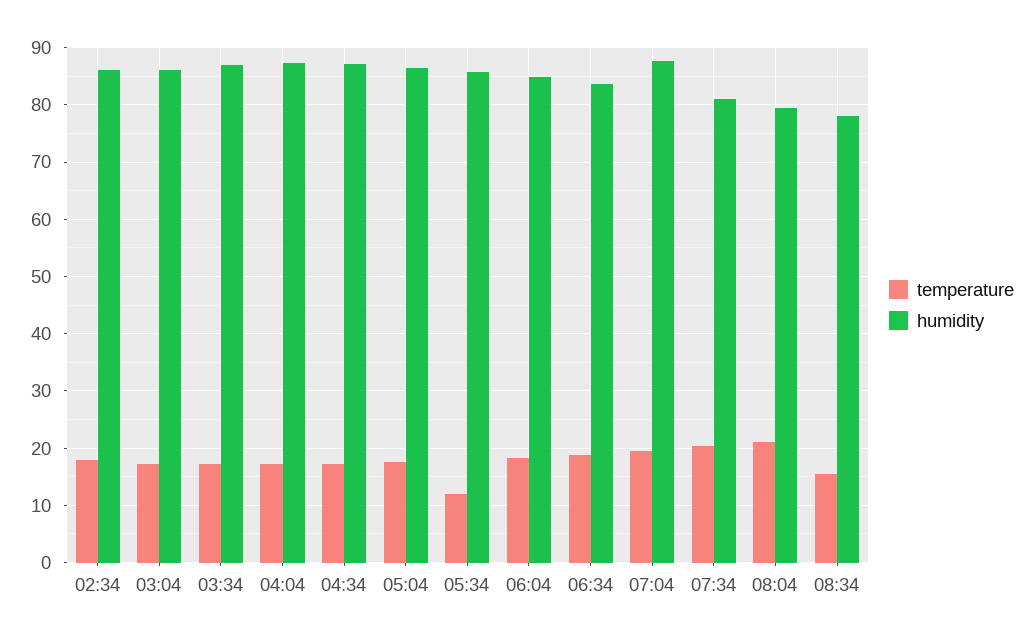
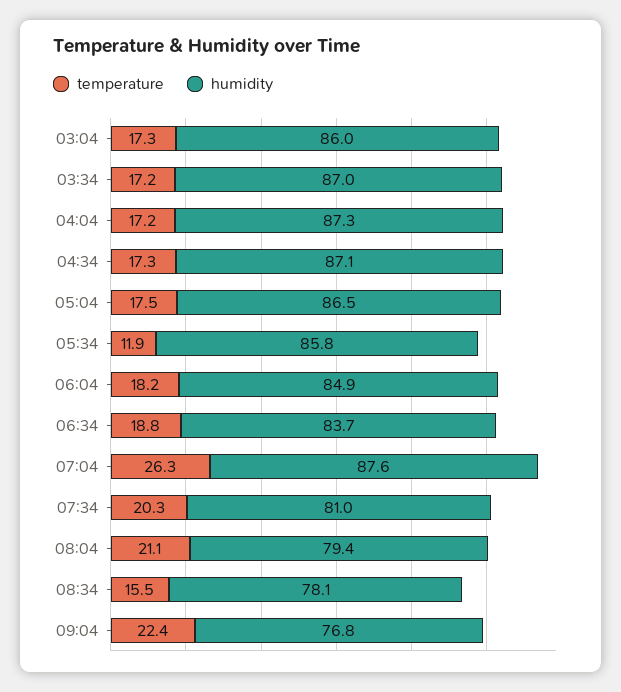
temperature, 02:34: 18 -> none
humidity, 02:34: 86 -> none
temperature, 07:04: 20 -> 26.3
temperature, 09:04: none -> 22.4
humidity, 09:04: none -> 76.8

